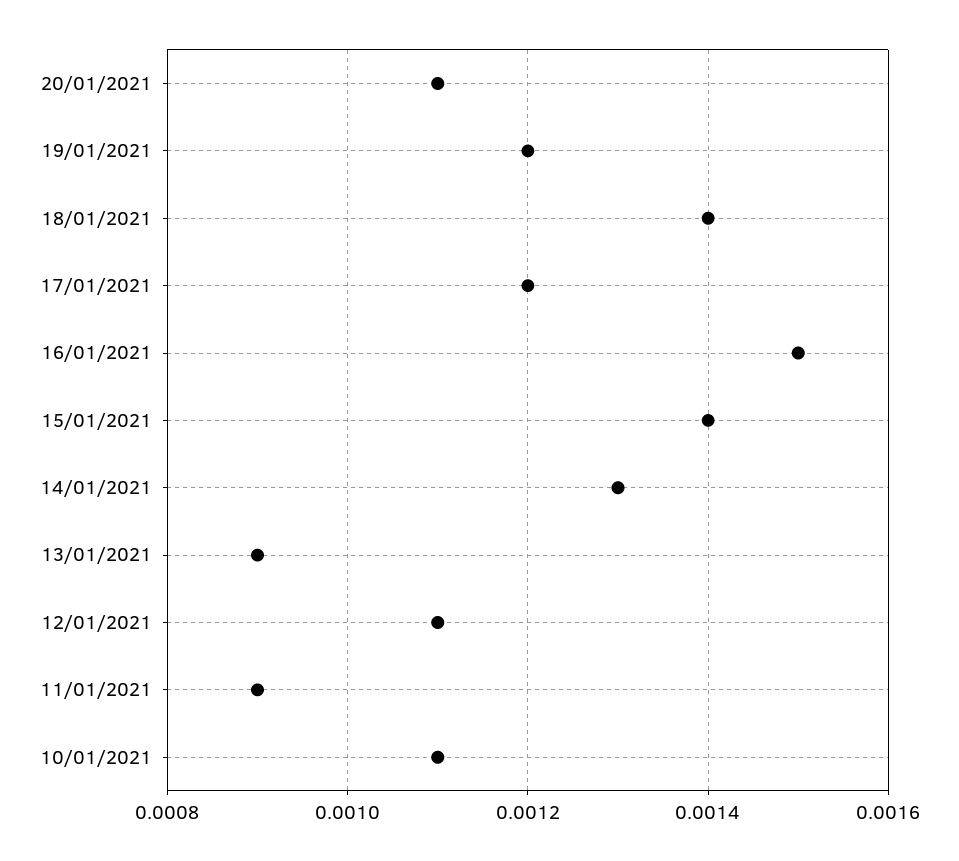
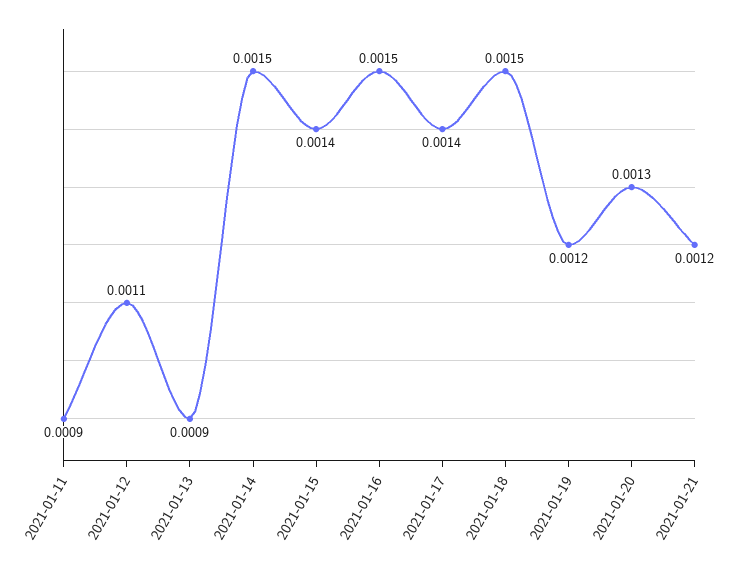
20/01/2021: 0.0011 -> 0.0013
18/01/2021: 0.0014 -> 0.0015
17/01/2021: 0.0012 -> 0.0014
14/01/2021: 0.0013 -> 0.0015
10/01/2021: 0.0011 -> none
2021-01-21: none -> 0.0012

